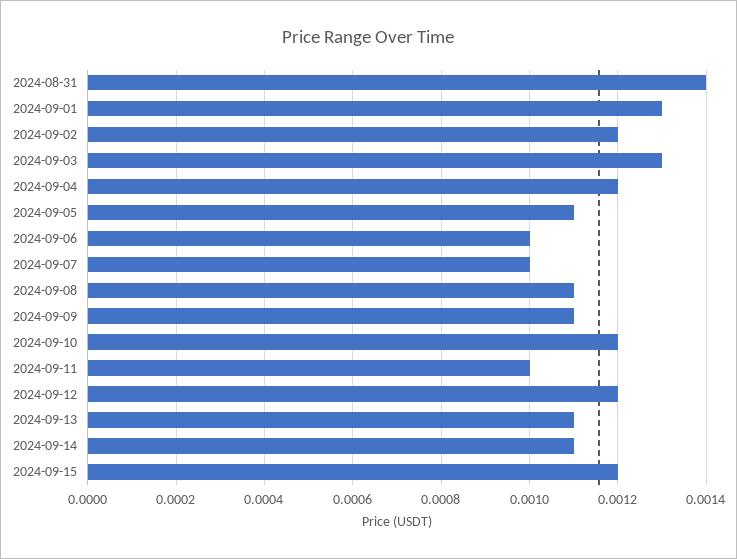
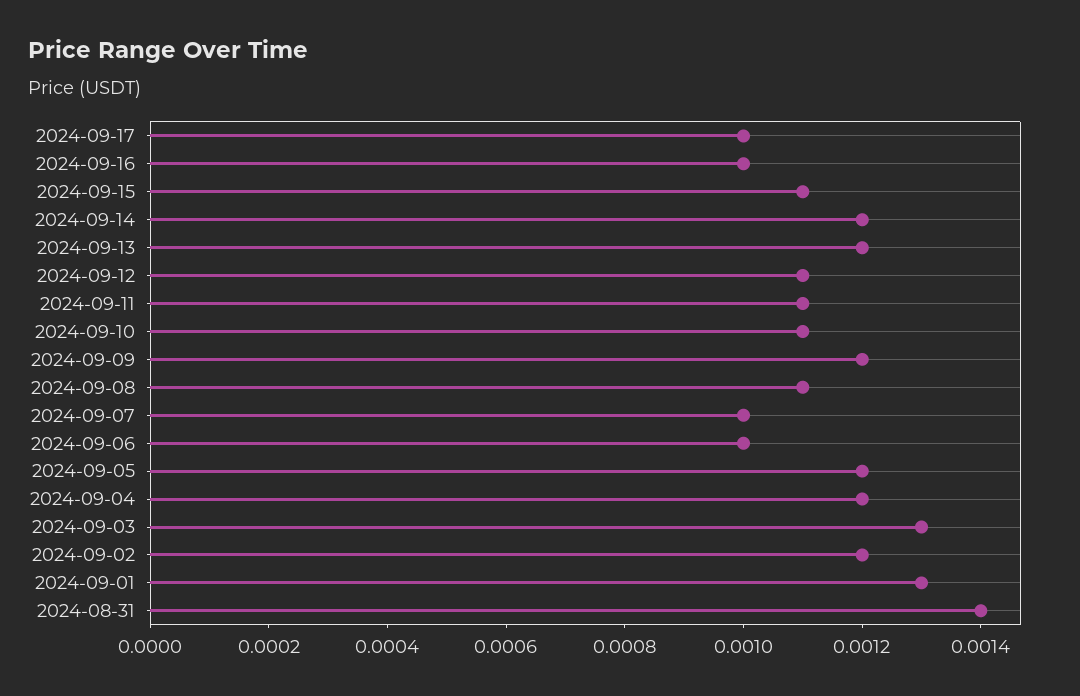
2024-09-05: 0.0011 -> 0.0012
2024-09-09: 0.0011 -> 0.0012
2024-09-10: 0.0012 -> 0.0011
2024-09-11: 0.001 -> 0.0011
2024-09-12: 0.0012 -> 0.0011
2024-09-13: 0.0011 -> 0.0012
2024-09-14: 0.0011 -> 0.0012
2024-09-15: 0.0012 -> 0.0011
2024-09-17: none -> 0.001
2024-09-16: none -> 0.001

